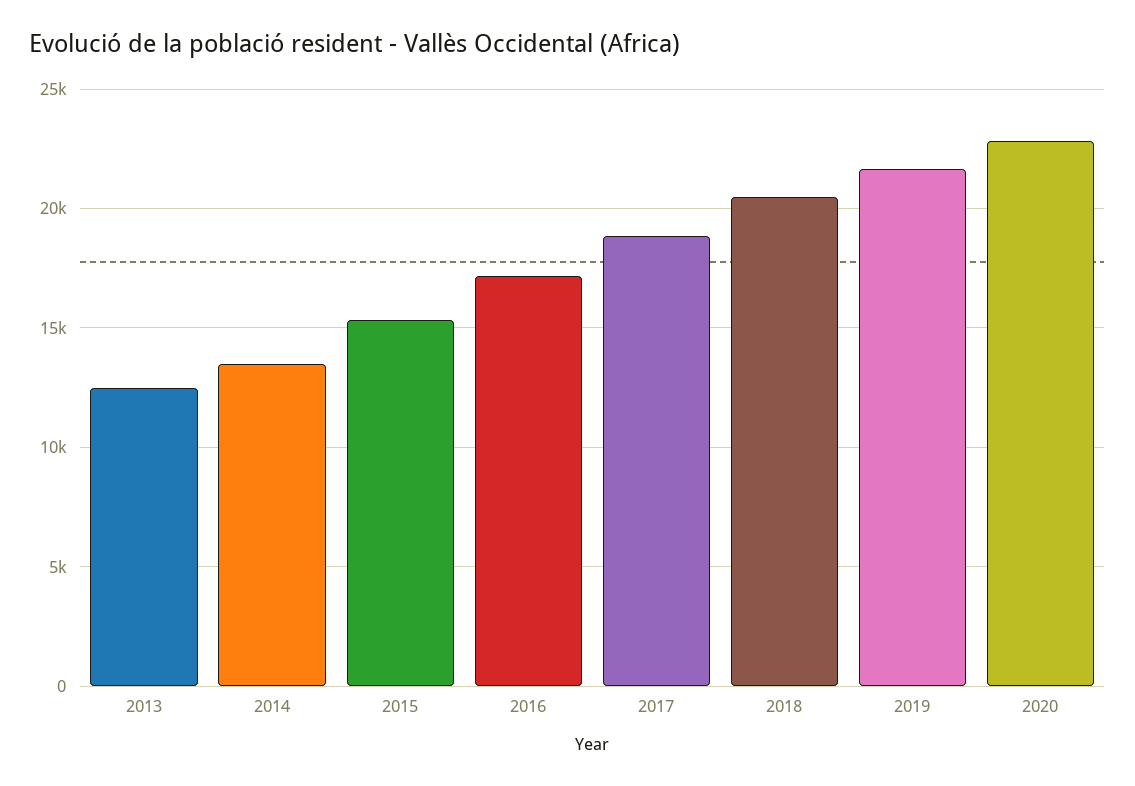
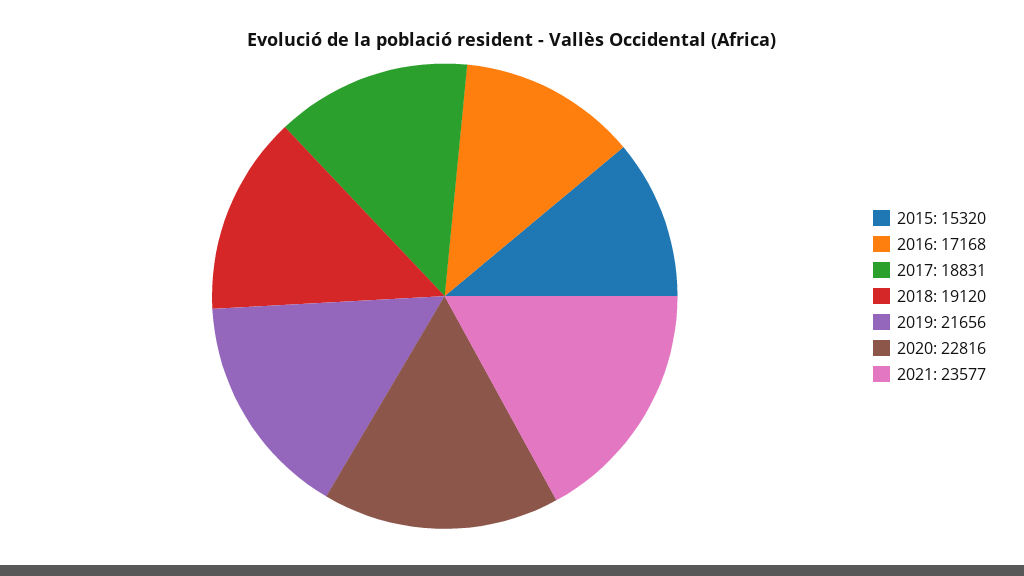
2013: 12500 -> none
2014: 13500 -> none
2018: 20500 -> 19120
2021: none -> 23577

